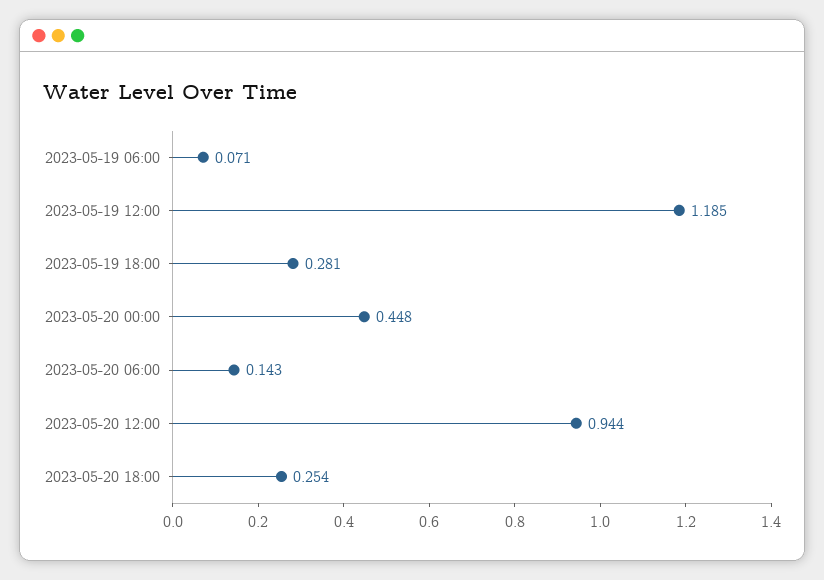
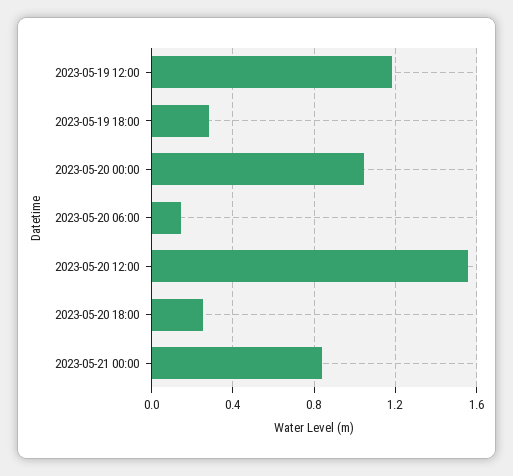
2023-05-19 06:00: 0.071 -> none
2023-05-20 00:00: 0.448 -> 1.05
2023-05-20 12:00: 0.944 -> 1.55
2023-05-21 00:00: none -> 0.85

